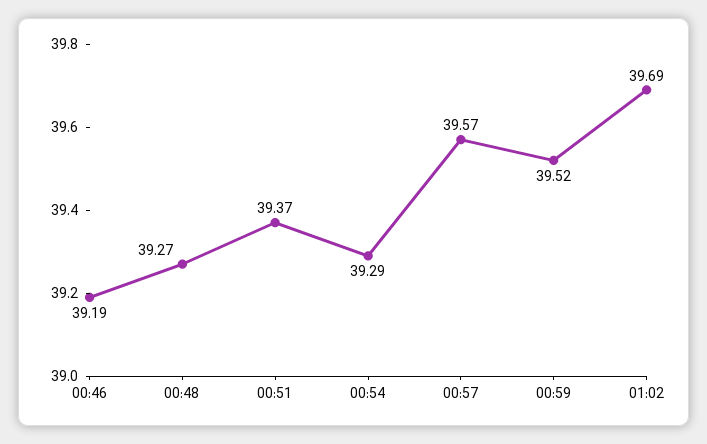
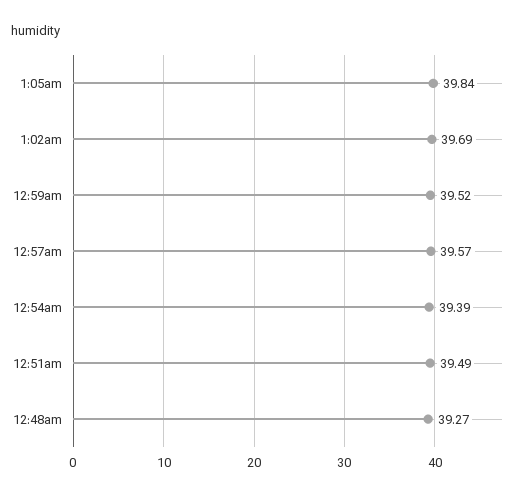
00:46: 39.19 -> none
00:51: 39.37 -> 39.49
00:54: 39.29 -> 39.39
1:05am: none -> 39.84

